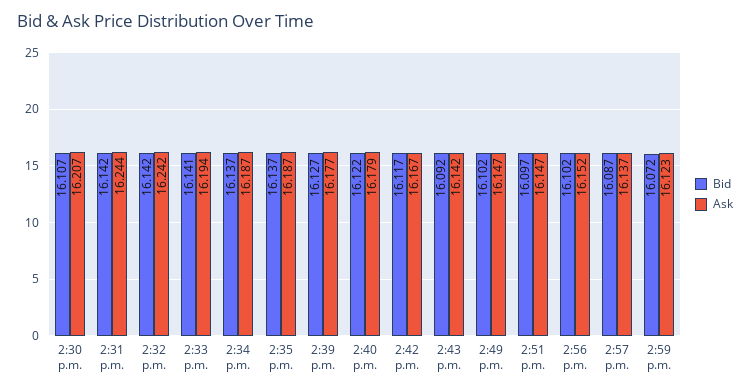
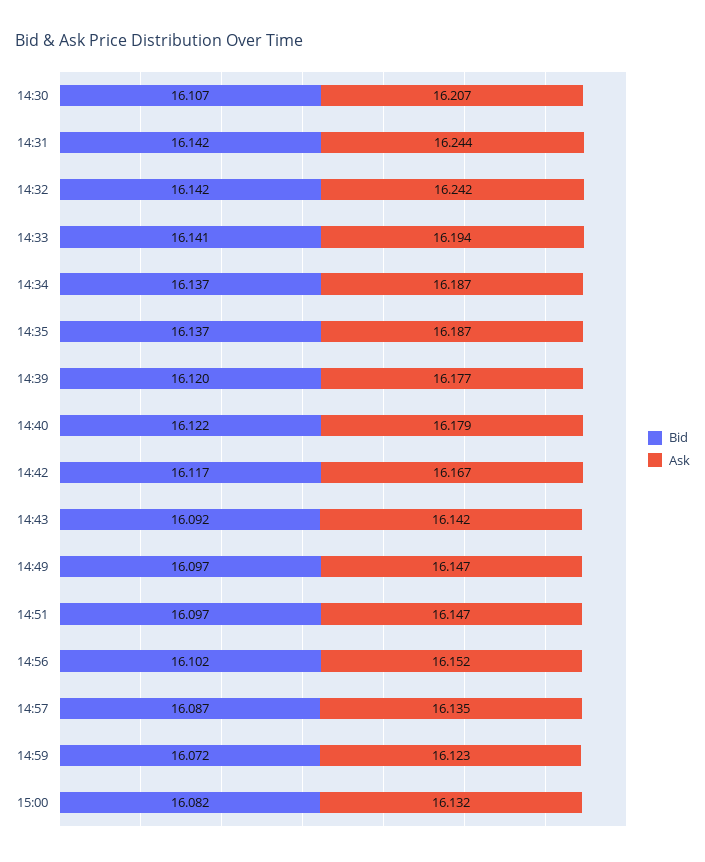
Bid, 2:39 p.m.: 16.127 -> 16.12
Bid, 2:49 p.m.: 16.102 -> 16.097
Ask, 2:57 p.m.: 16.137 -> 16.135
Bid, 15:00: none -> 16.082
Ask, 15:00: none -> 16.132

